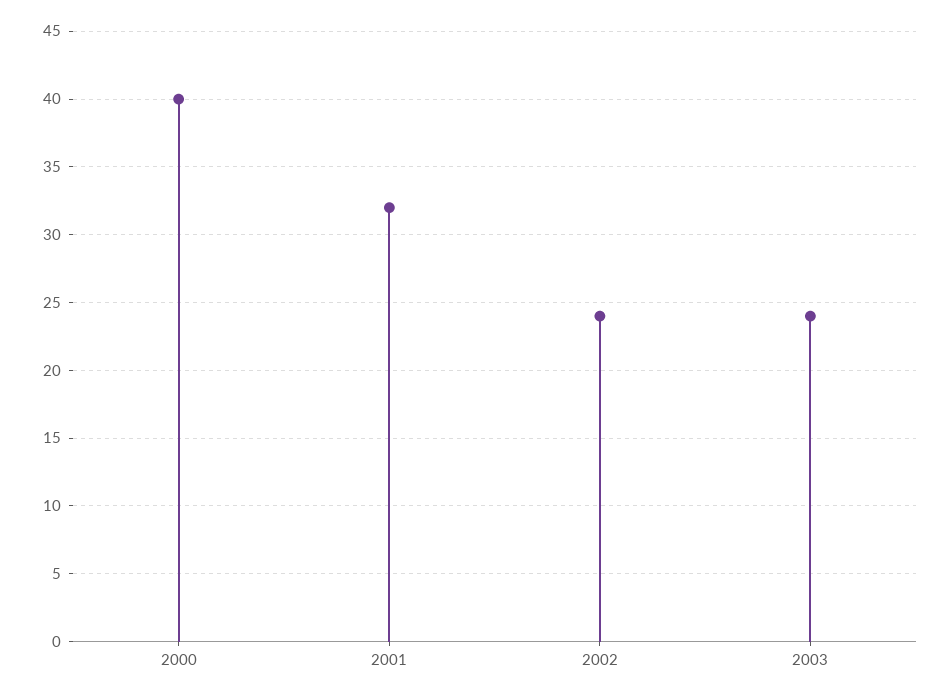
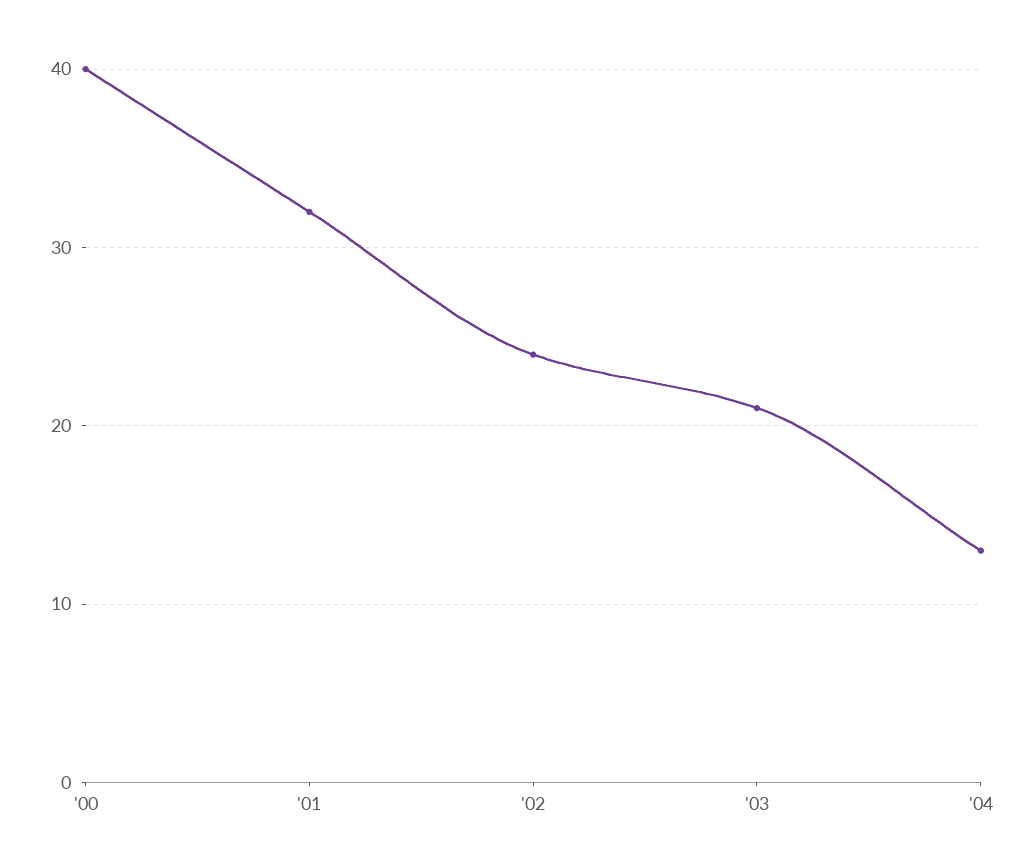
2003: 24 -> 21
'04: none -> 13

